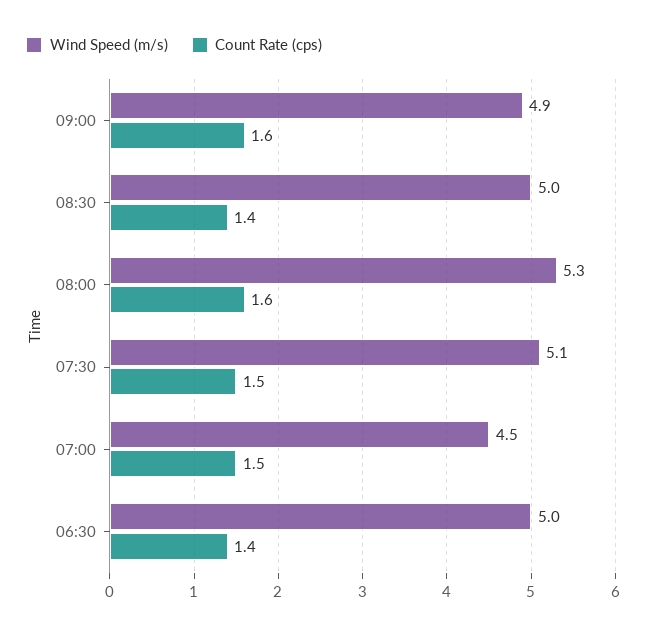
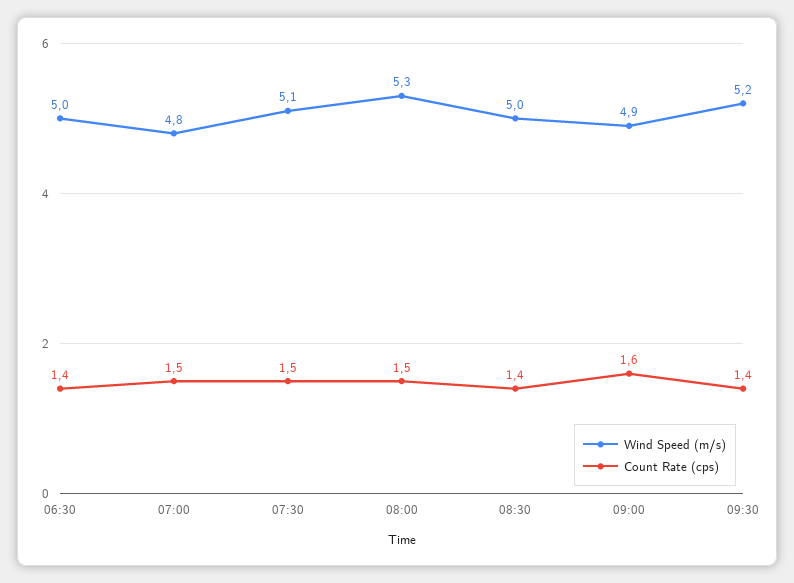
Count Rate (cps), 08:00: 1.6 -> 1.5
Wind Speed (m/s), 07:00: 4.5 -> 4.8
Wind Speed (m/s), 09:30: none -> 5.2
Count Rate (cps), 09:30: none -> 1.4

